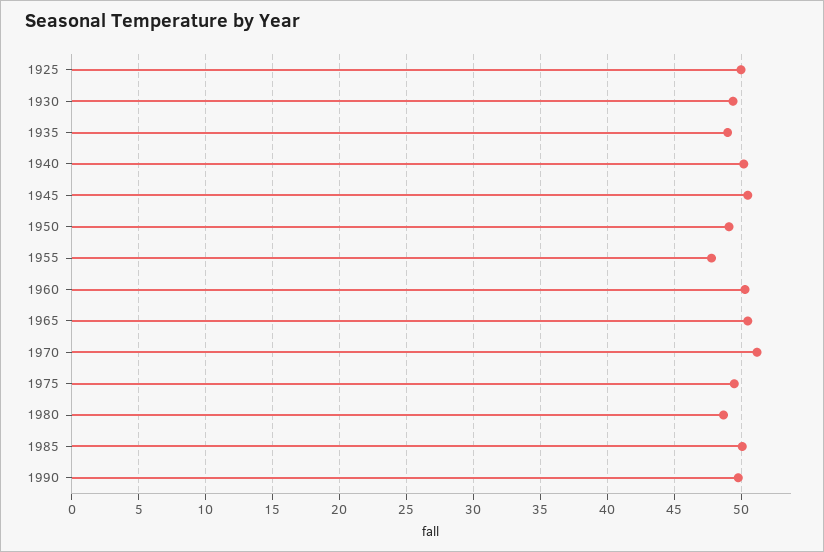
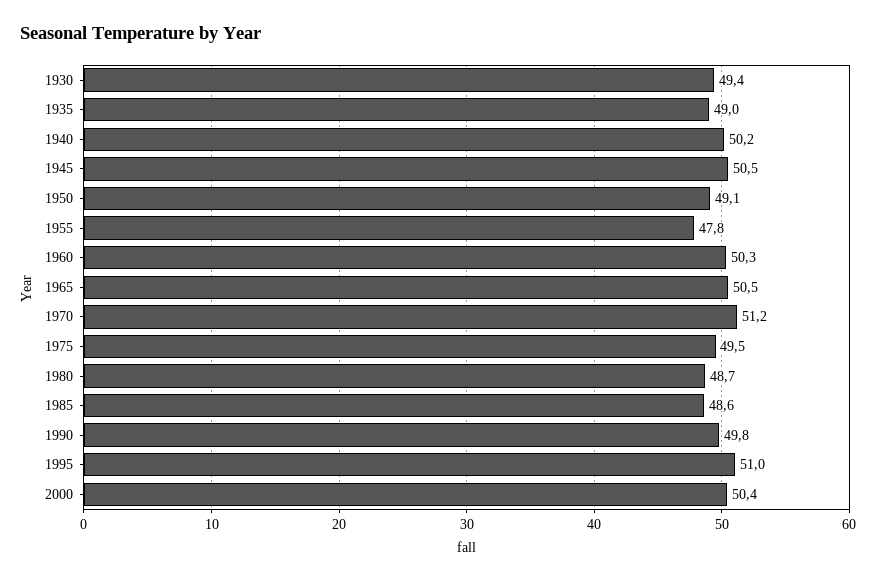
1925: 50 -> none
1985: 50 -> 48.6
1995: none -> 51
2000: none -> 50.4

